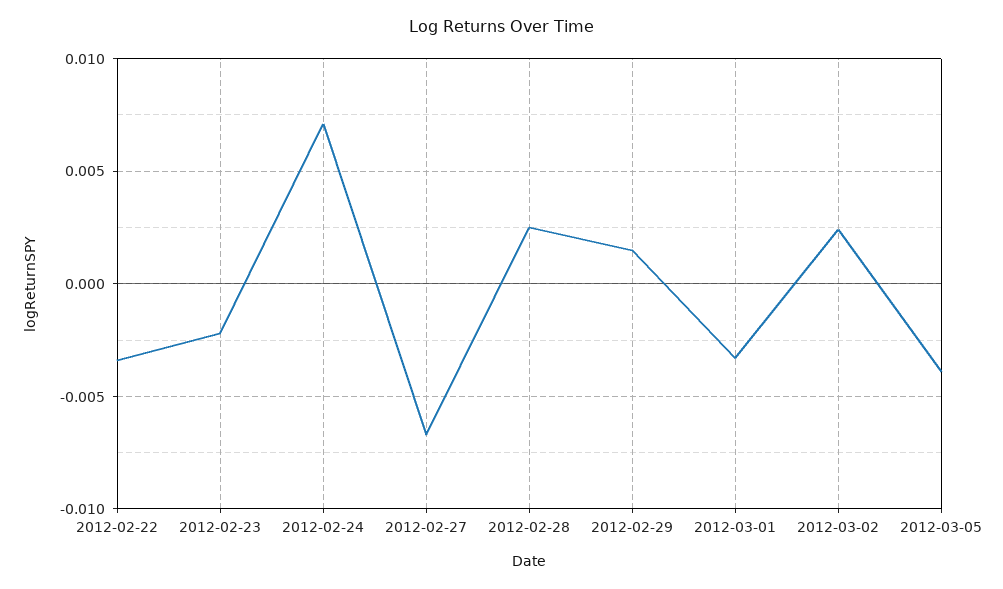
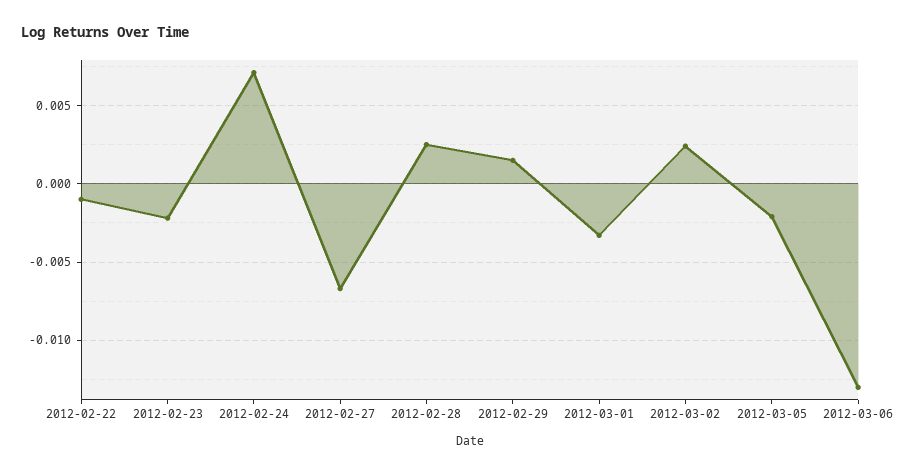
2012-02-22: -0.0035 -> -0.001
2012-03-05: -0.004 -> -0.002
2012-03-06: none -> -0.013

